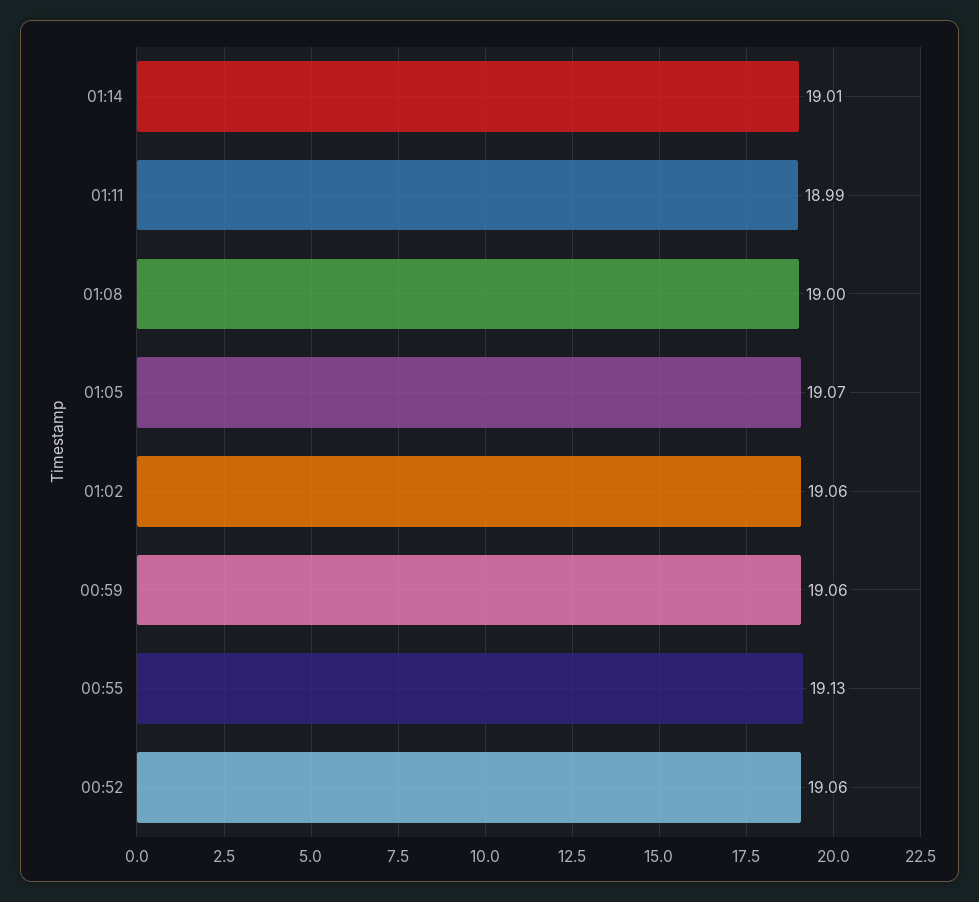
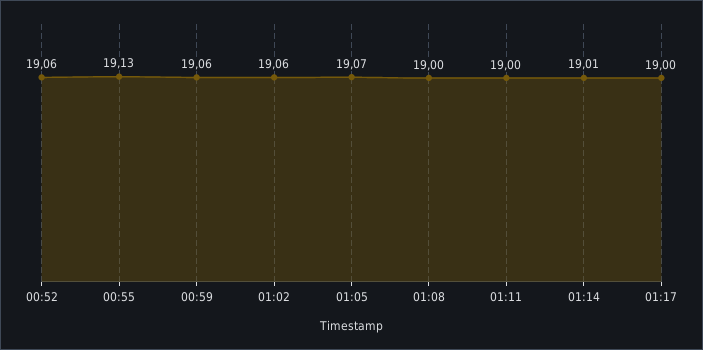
01:11: 18.99 -> 19
01:17: none -> 19

